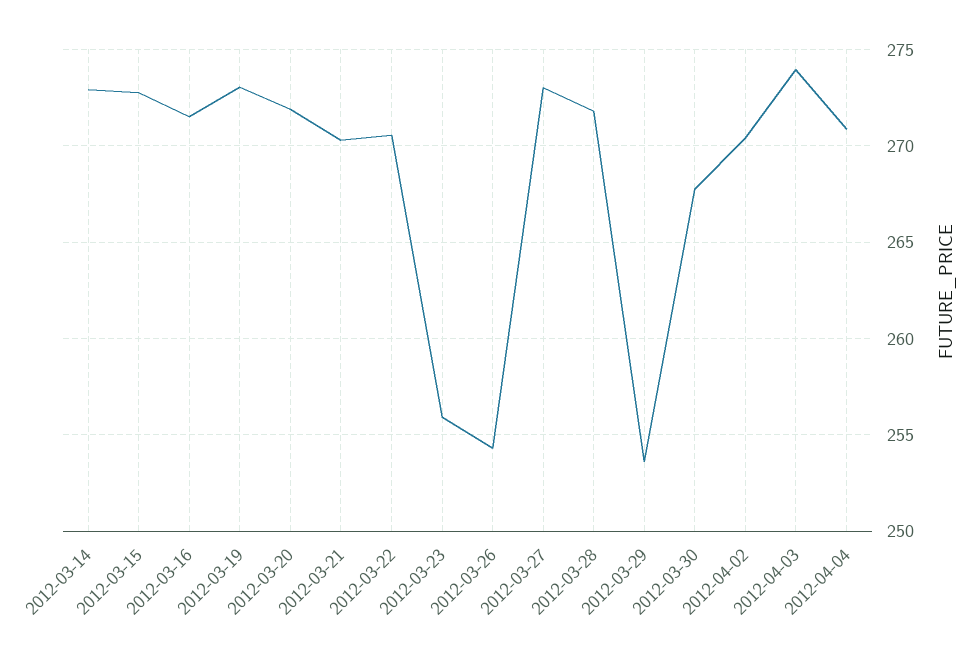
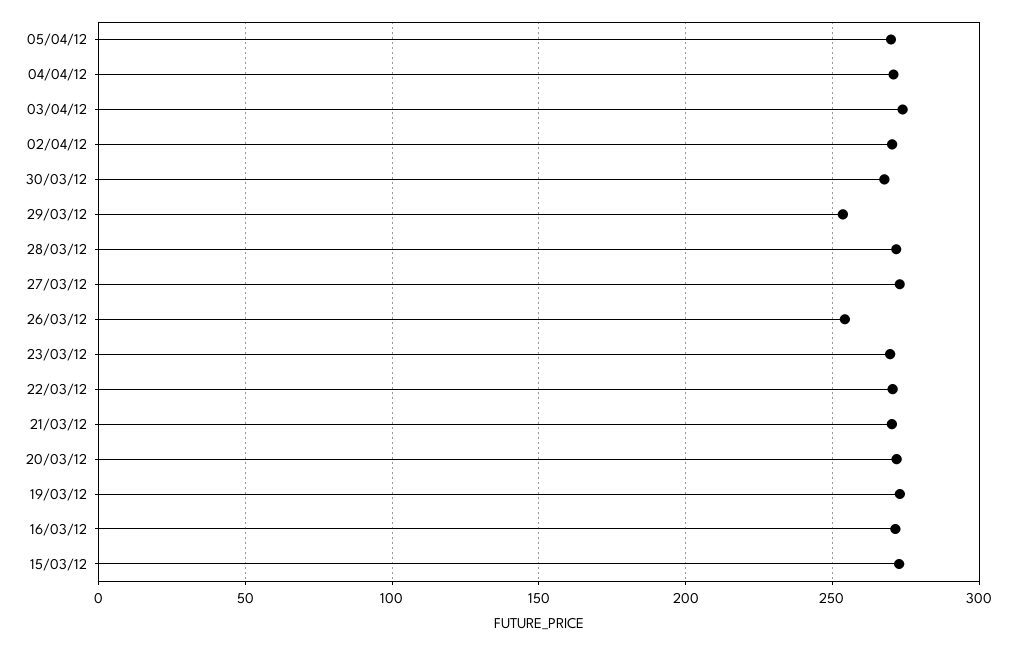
2012-03-14: 273 -> none
2012-03-23: 256 -> 270
05/04/12: none -> 270

